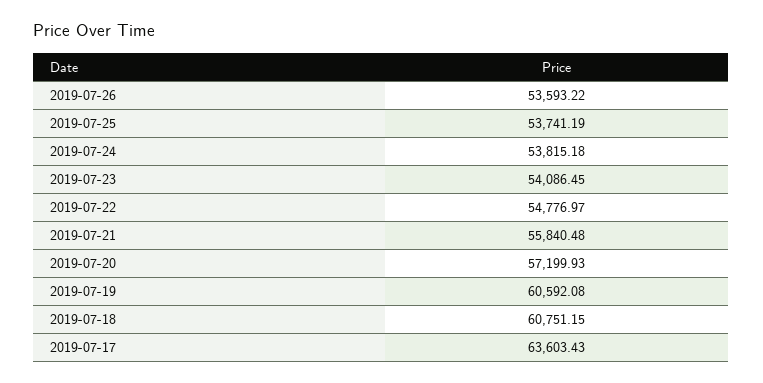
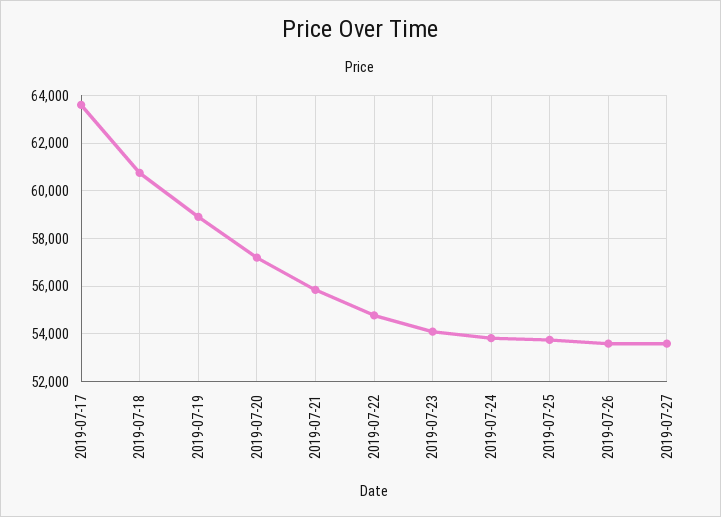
2019-07-19: 60592.08 -> 59000
2019-07-27: none -> 53500

